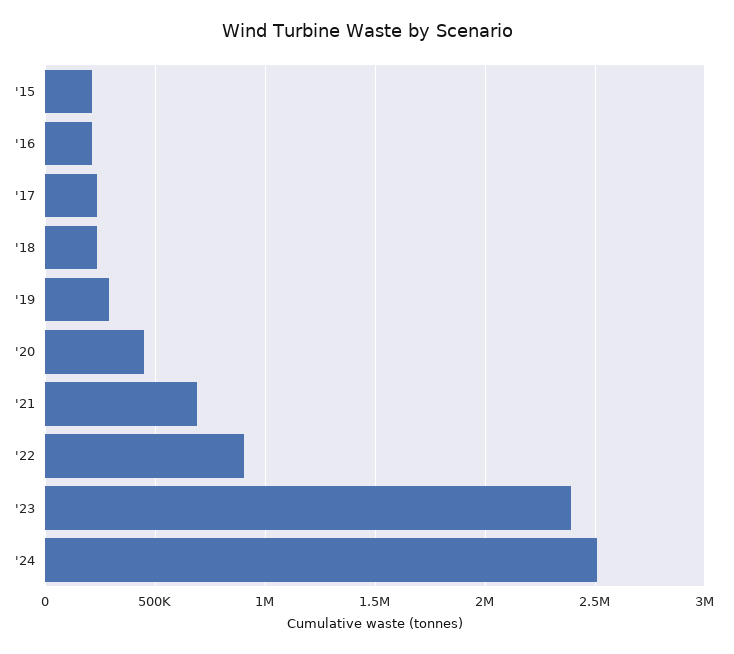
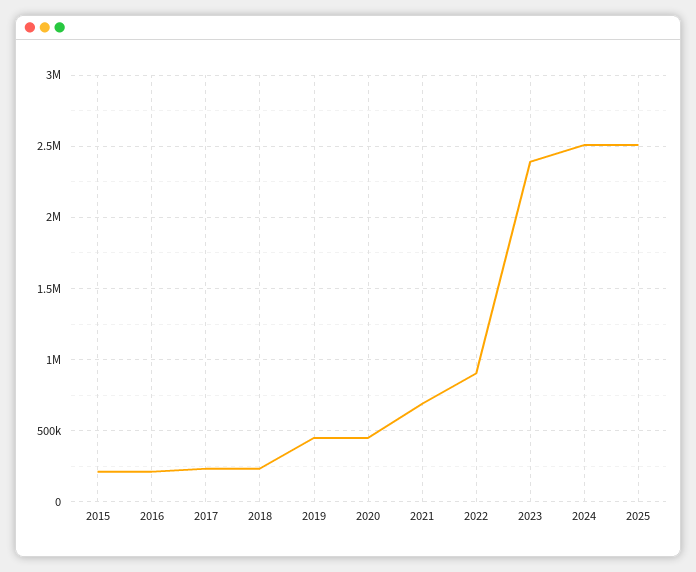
'19: 300000 -> 450000
2025: none -> 2500000

